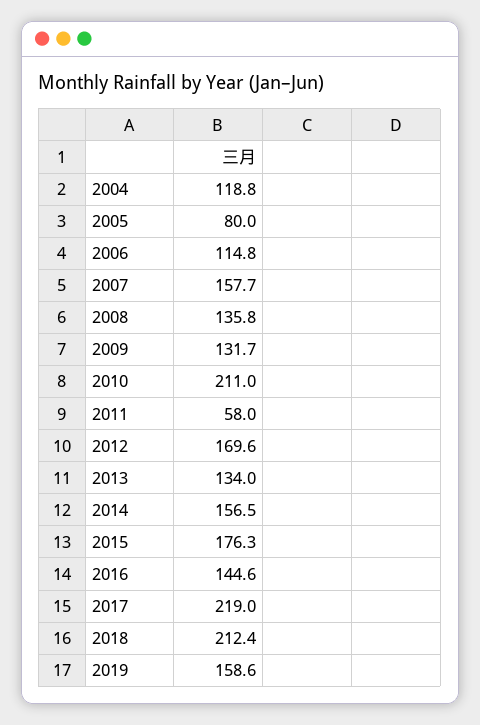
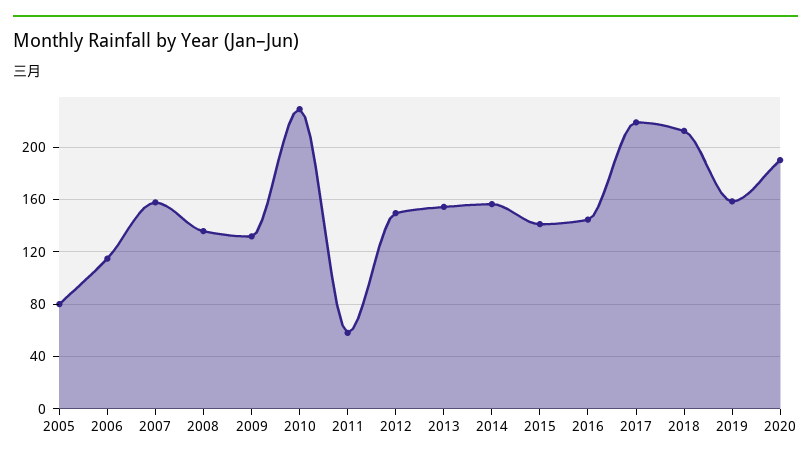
2004: 118.8 -> none
2010: 211 -> 230
2012: 169.6 -> 150
2013: 134 -> 155
2015: 176.3 -> 140
2020: none -> 190

